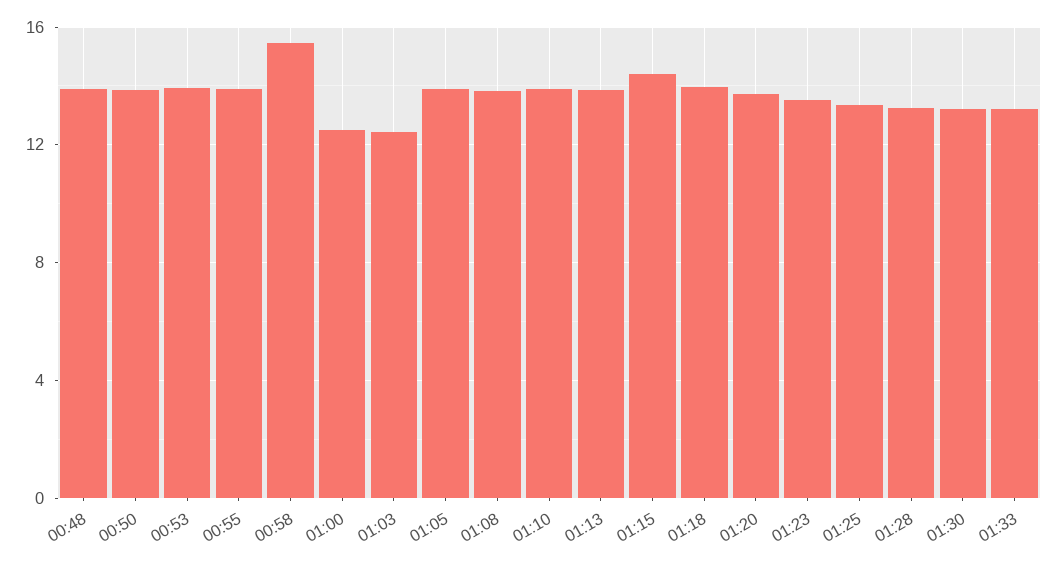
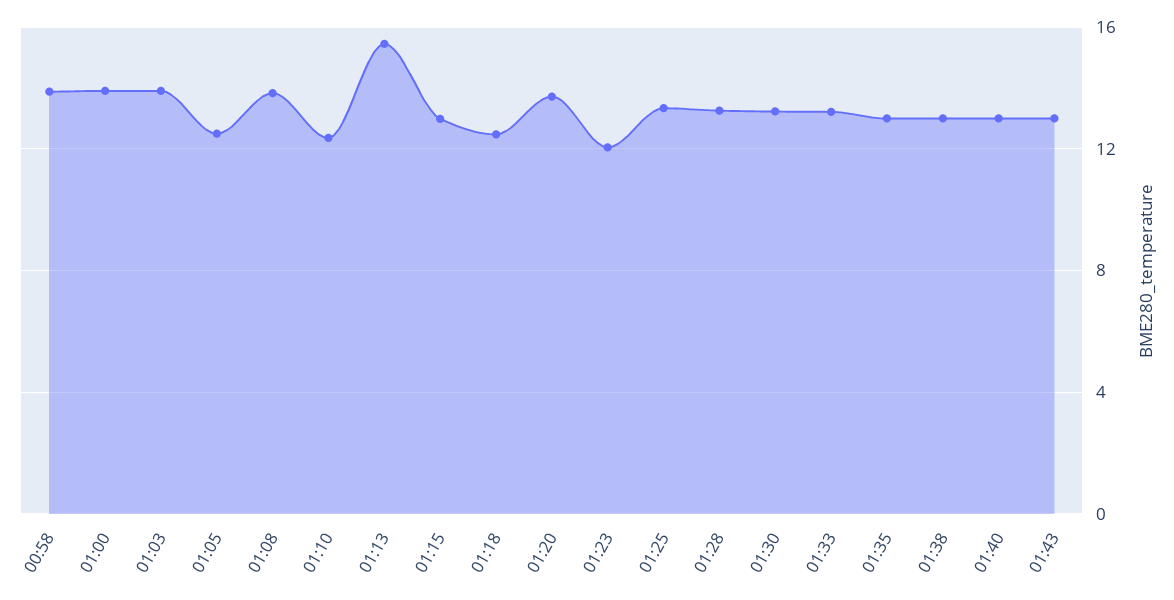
00:48: 14 -> none
00:50: 14 -> none
00:53: 14 -> none
00:55: 14 -> none
00:58: 15.5 -> 14
01:00: 12.5 -> 14
01:03: 12.5 -> 14
01:05: 14 -> 12.5
01:10: 14 -> 12.5
01:13: 14 -> 15.5
01:15: 14.5 -> 13
01:18: 14 -> 12.5
01:23: 13.5 -> 12
01:35: none -> 13
01:38: none -> 13
01:40: none -> 13
01:43: none -> 13

